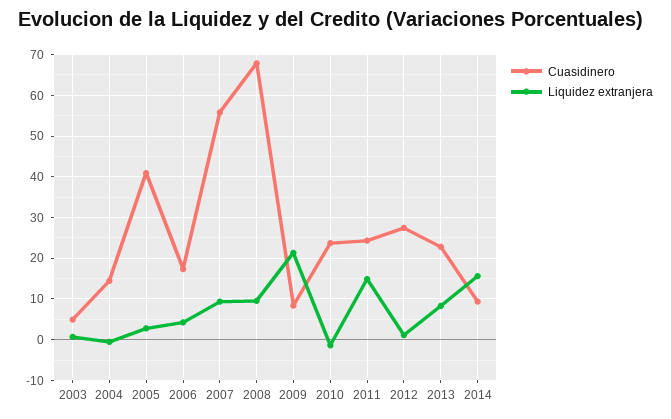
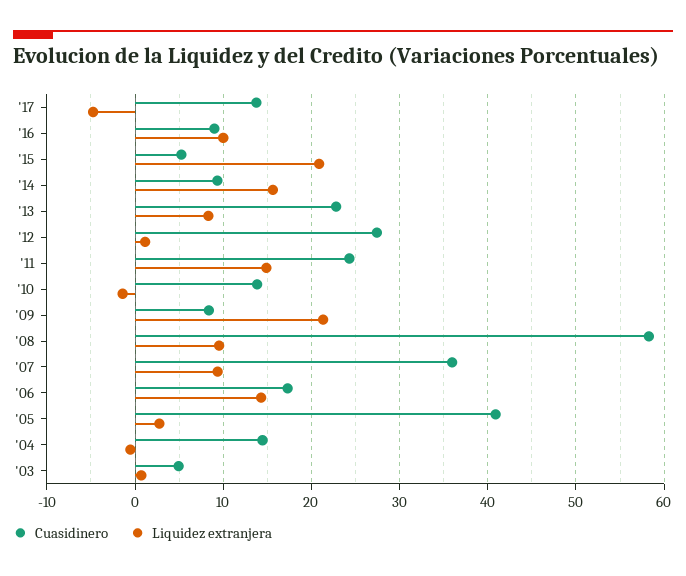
Liquidez extranjera, 2006: 4 -> 14
Cuasidinero, 2007: 56 -> 36
Cuasidinero, 2008: 68 -> 58
Cuasidinero, 2010: 24 -> 14
Cuasidinero, '17: none -> 14
Liquidez extranjera, '17: none -> -5
Cuasidinero, '16: none -> 9
Liquidez extranjera, '16: none -> 10
Cuasidinero, '15: none -> 5
Liquidez extranjera, '15: none -> 21

